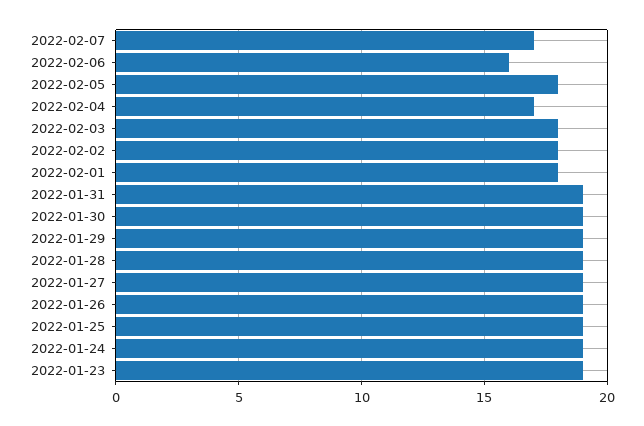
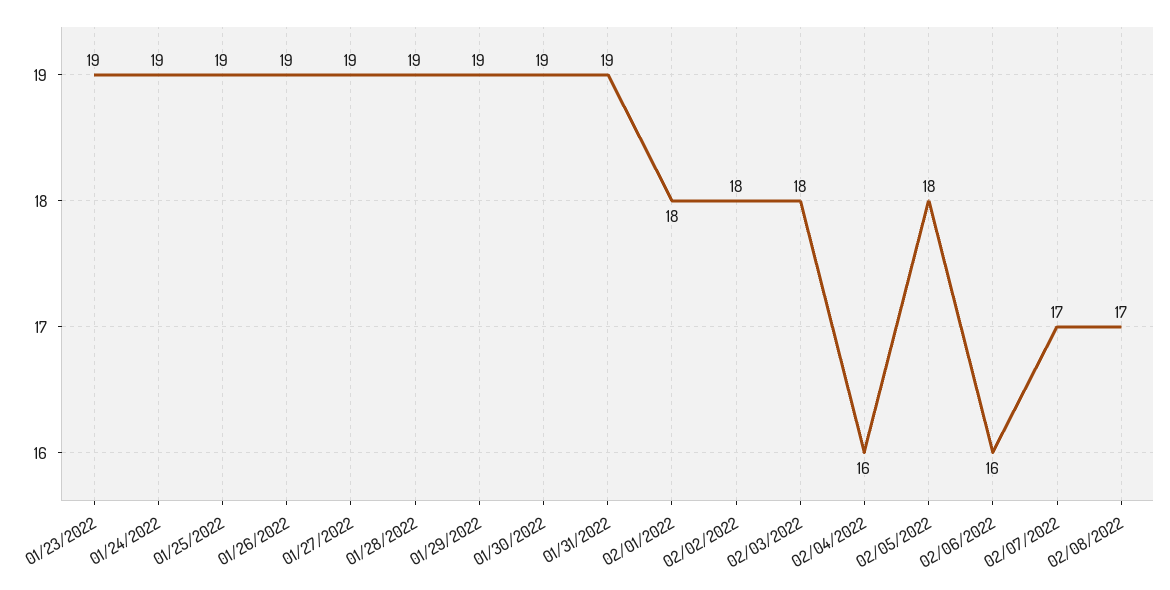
2022-02-04: 17 -> 16
02/08/2022: none -> 17

